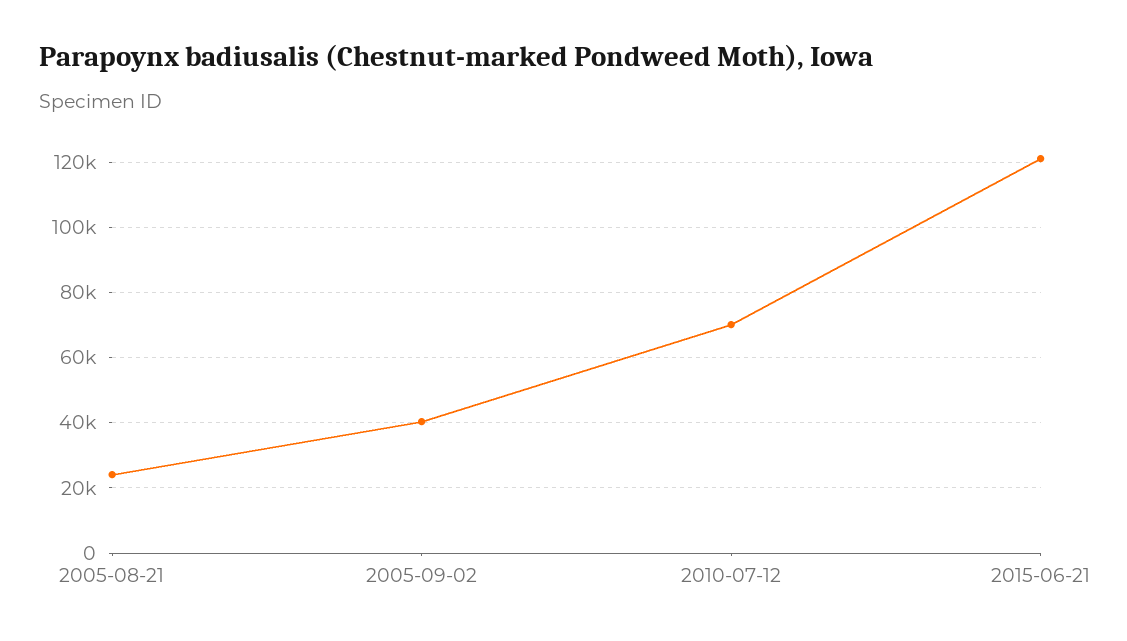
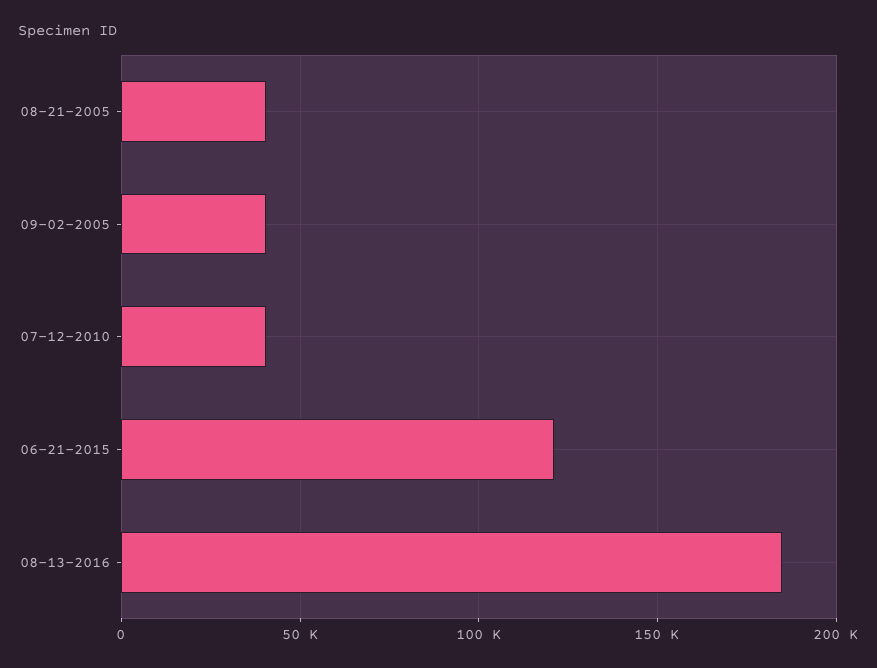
2005-08-21: 24000 -> 40000
2010-07-12: 70000 -> 40000
08-13-2016: none -> 185000

